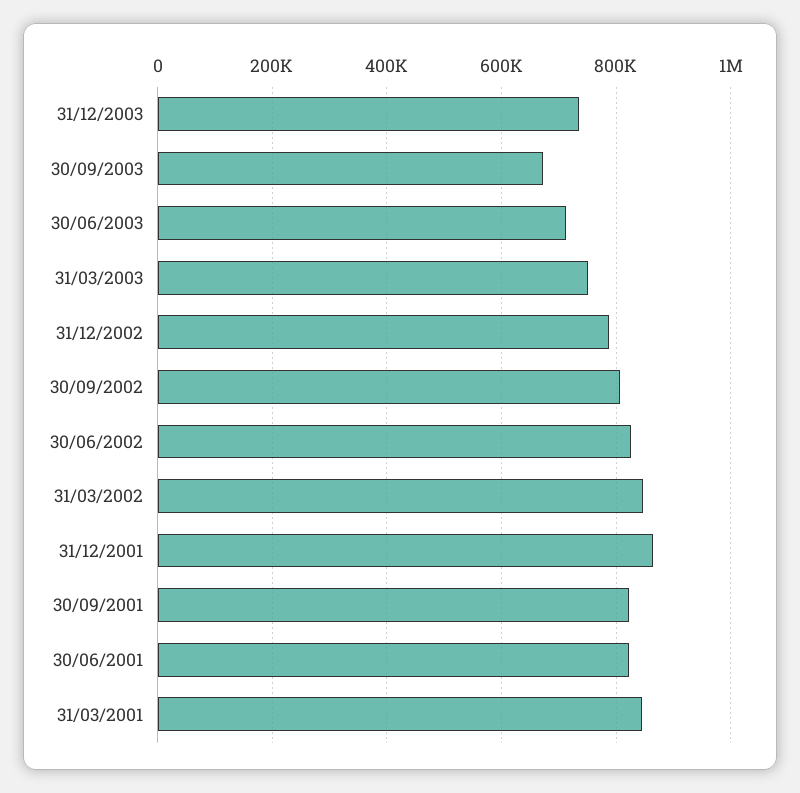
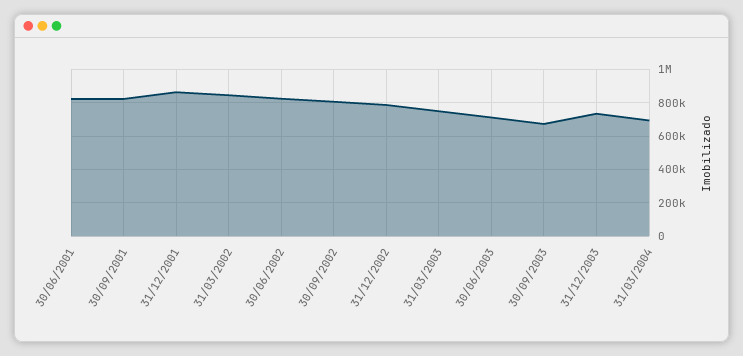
31/03/2001: 840000 -> none
31/03/2004: none -> 700000

